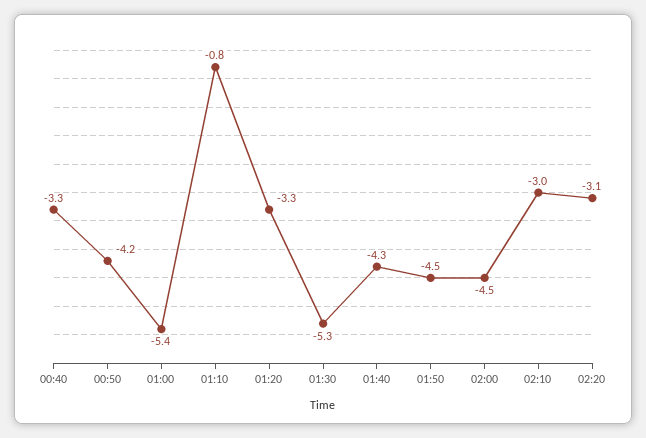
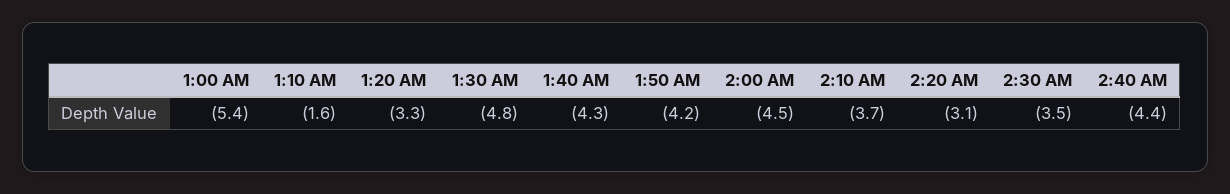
00:40: -3.3 -> none
00:50: -4.2 -> none
01:10: -0.8 -> -1.6
01:30: -5.3 -> -4.8
01:50: -4.5 -> -4.2
02:10: -3 -> -3.7
2:30 AM: none -> -3.5
2:40 AM: none -> -4.4

